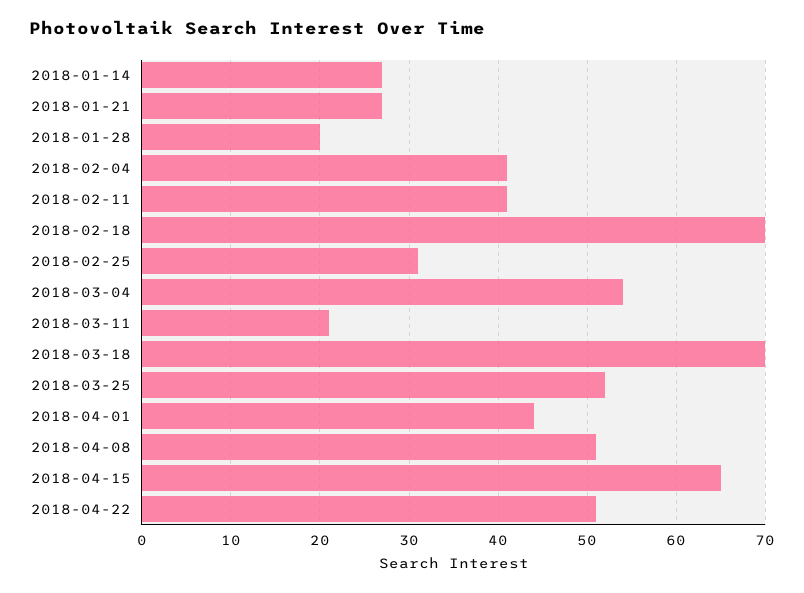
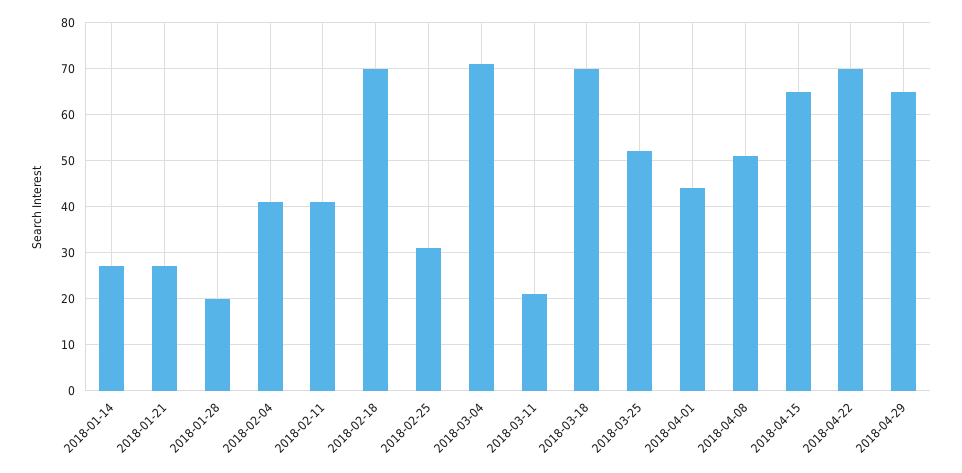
2018-03-04: 54 -> 70
2018-04-22: 51 -> 70
2018-04-29: none -> 65

